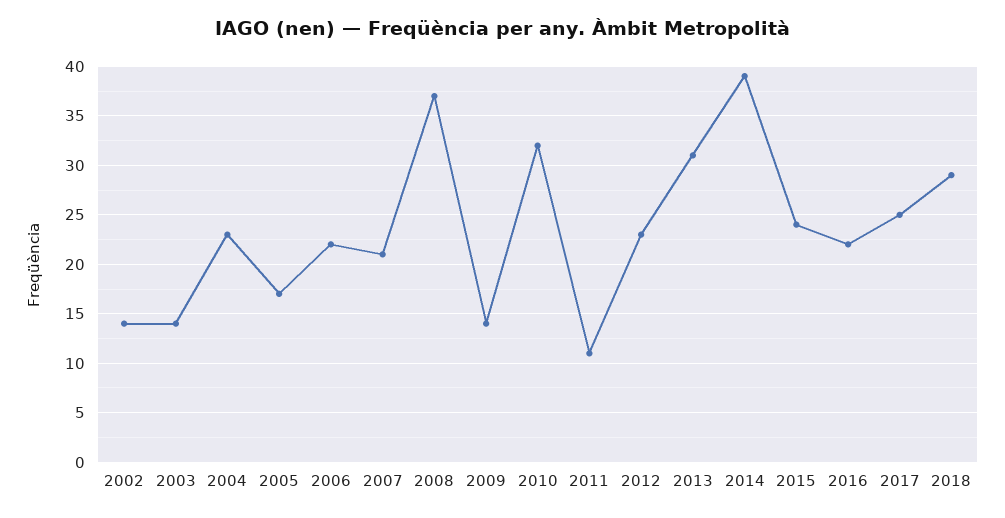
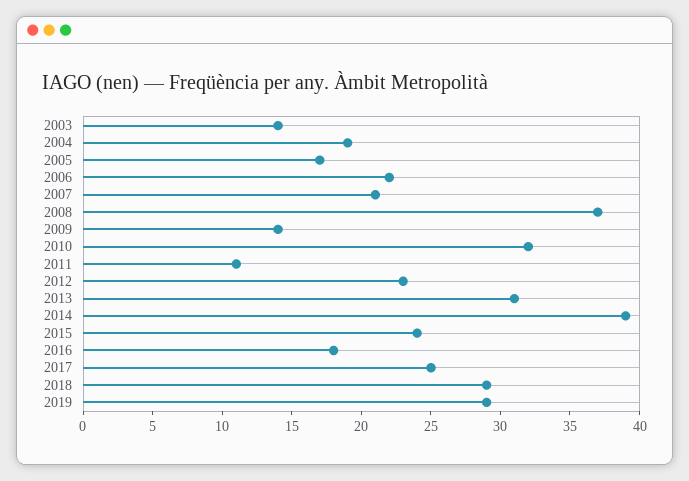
2002: 14 -> none
2004: 23 -> 19
2016: 22 -> 18
2019: none -> 29

